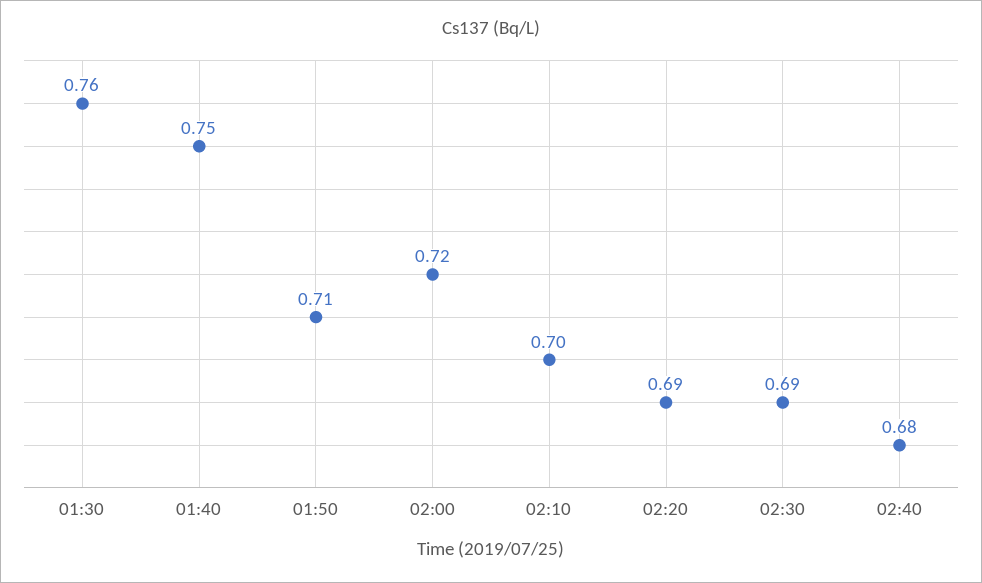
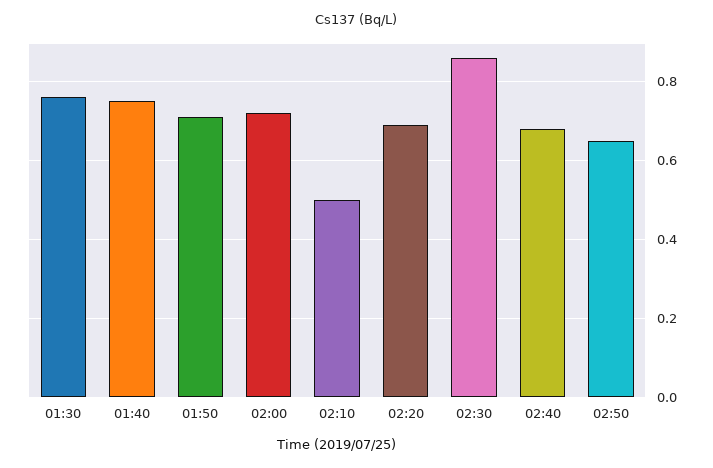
02:10: 0.7 -> 0.5
02:30: 0.69 -> 0.85
02:50: none -> 0.65

